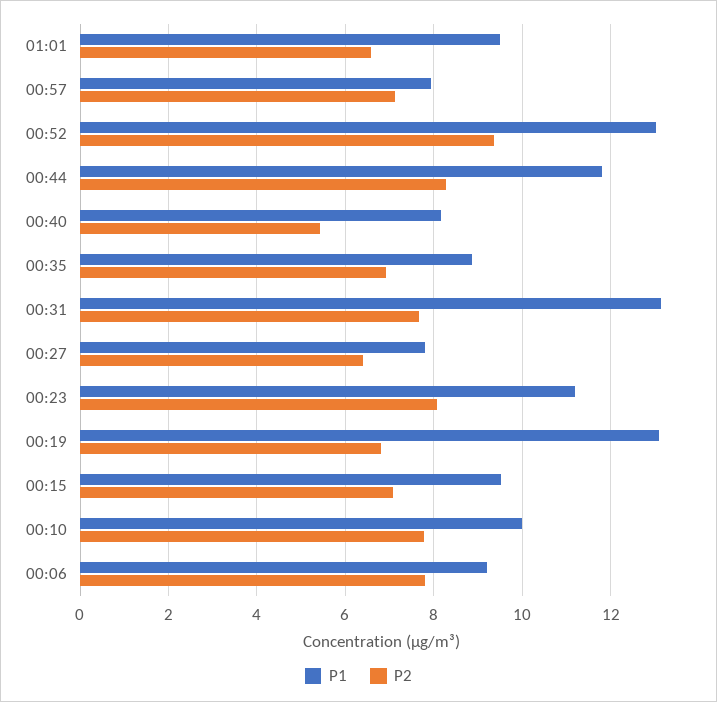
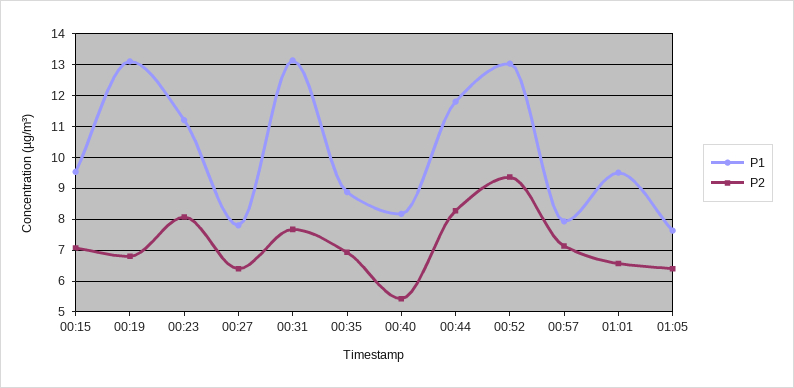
P1, 00:10: 10 -> none
P2, 00:10: 7.8 -> none
P1, 00:06: 9.2 -> none
P2, 00:06: 7.8 -> none
P1, 01:05: none -> 7.6
P2, 01:05: none -> 6.4

